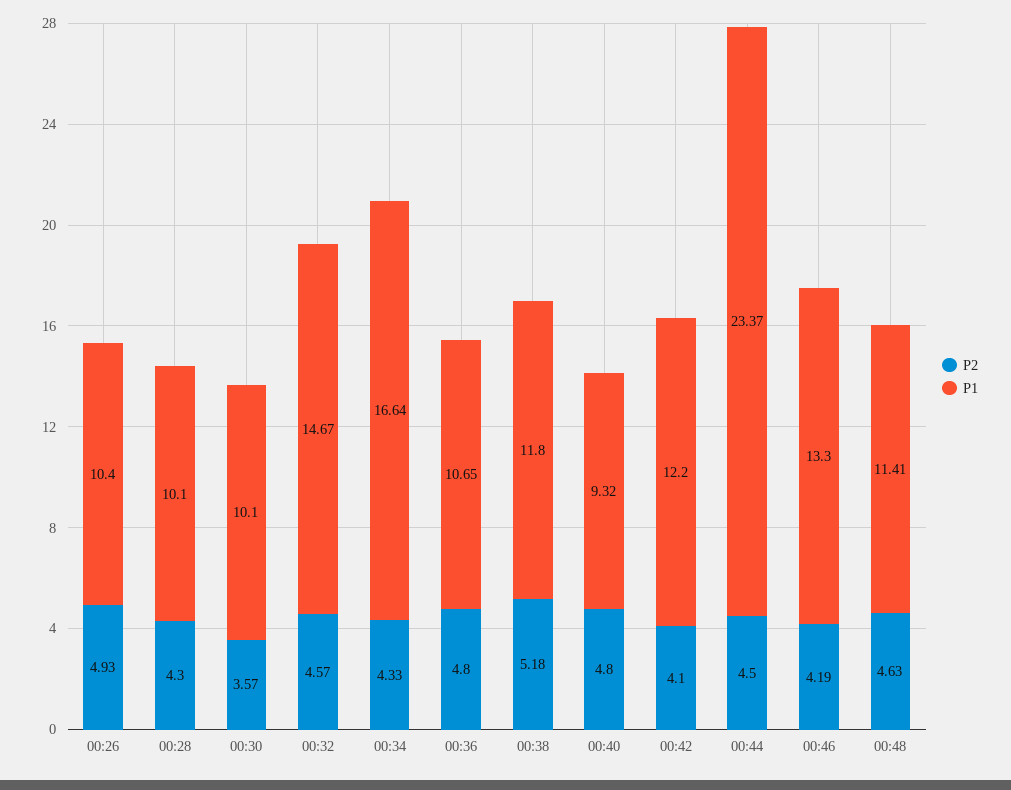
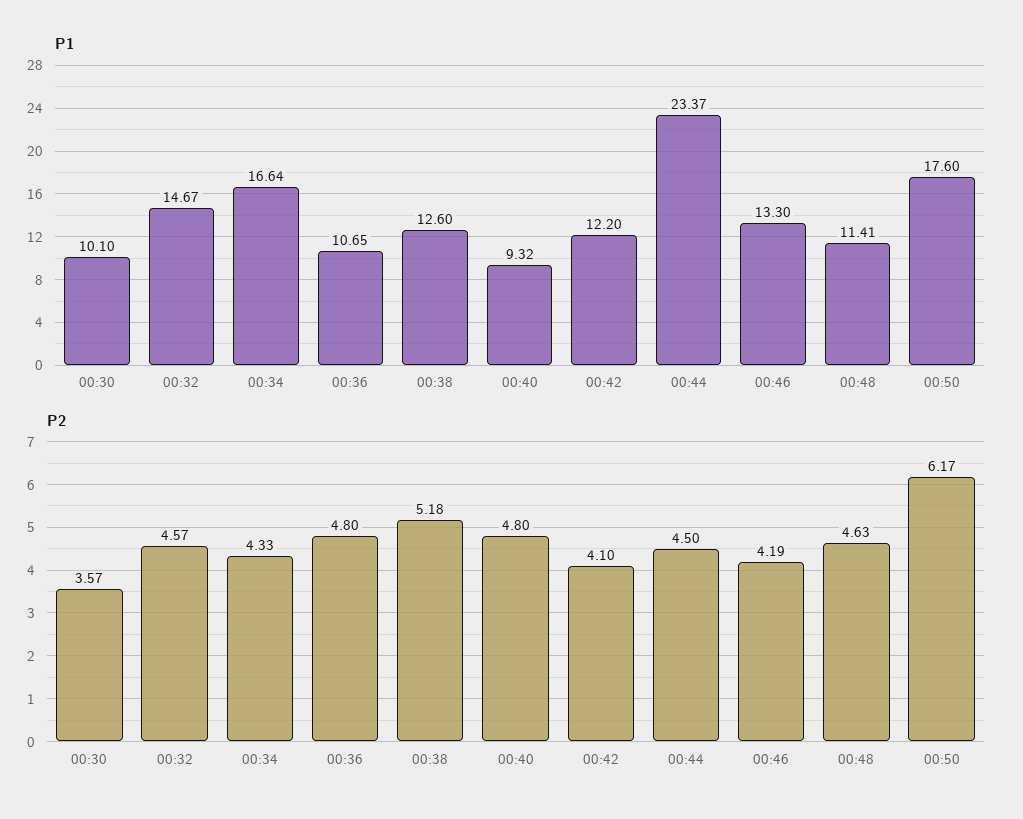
P2, 00:26: 4.93 -> none
P1, 00:26: 10.4 -> none
P2, 00:28: 4.3 -> none
P1, 00:28: 10.1 -> none
P1, 00:38: 11.8 -> 12.6
P1, 00:50: none -> 17.6
P2, 00:50: none -> 6.17

